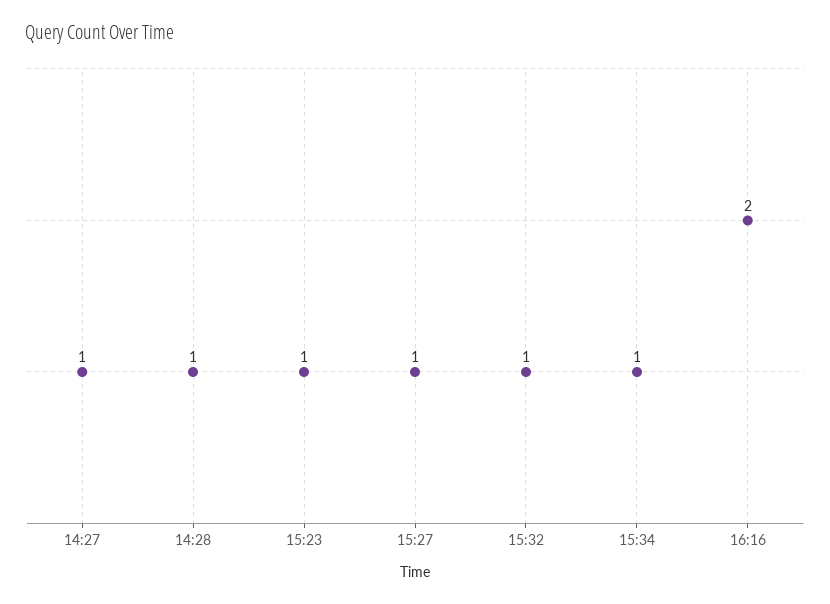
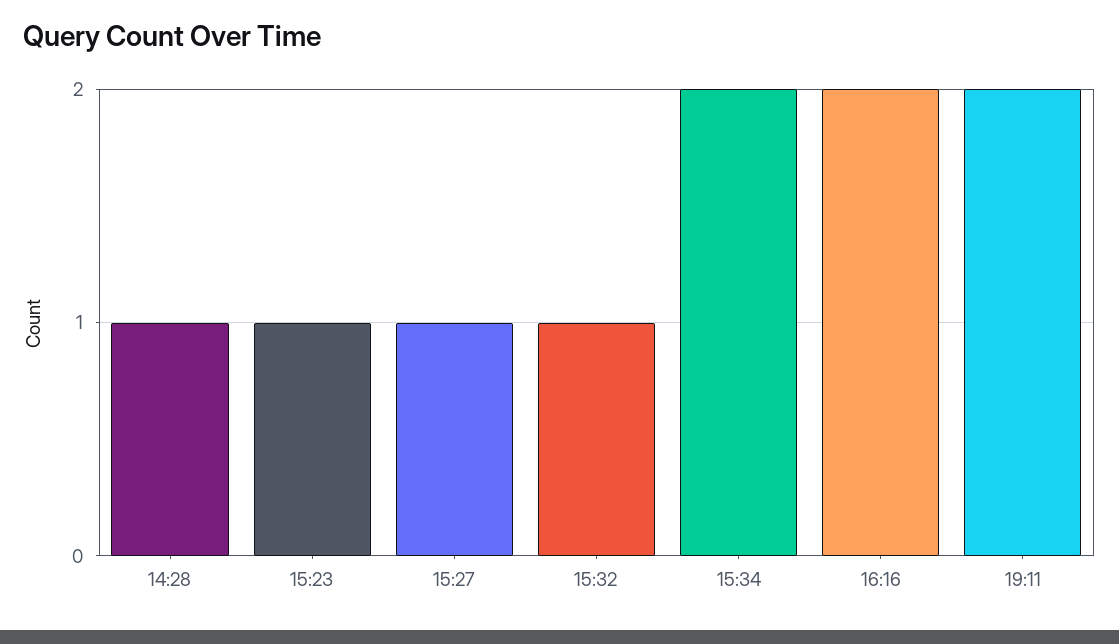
14:27: 1 -> none
15:34: 1 -> 2
19:11: none -> 2

